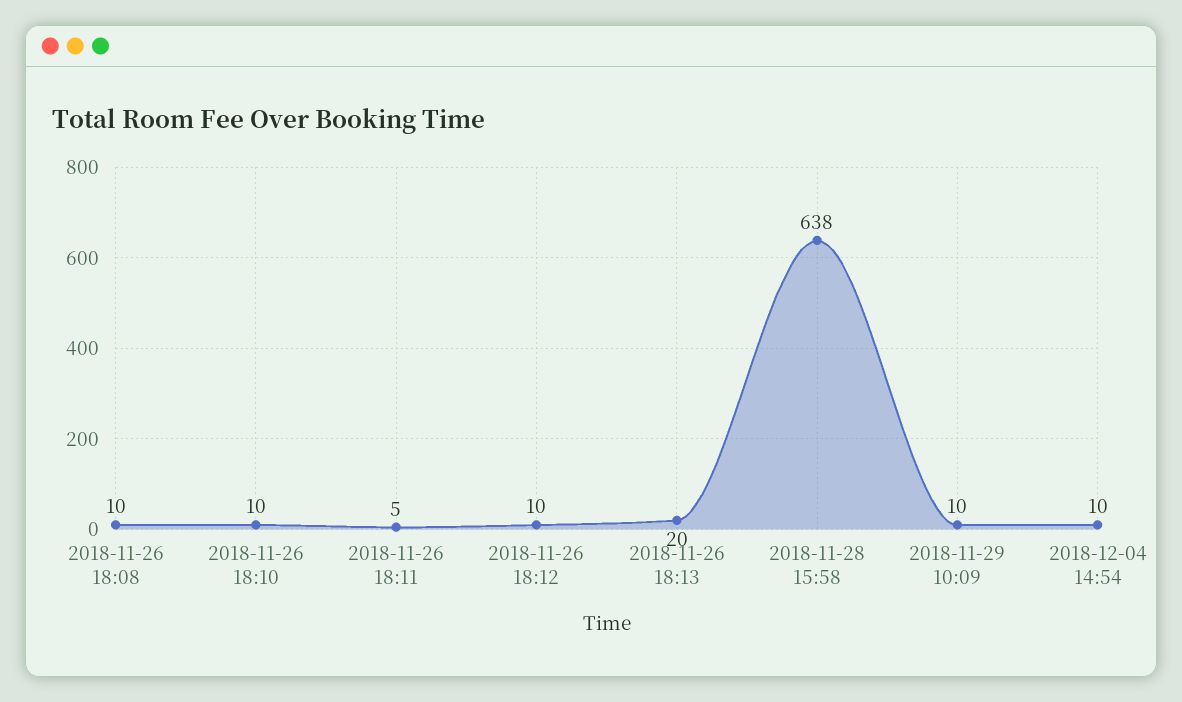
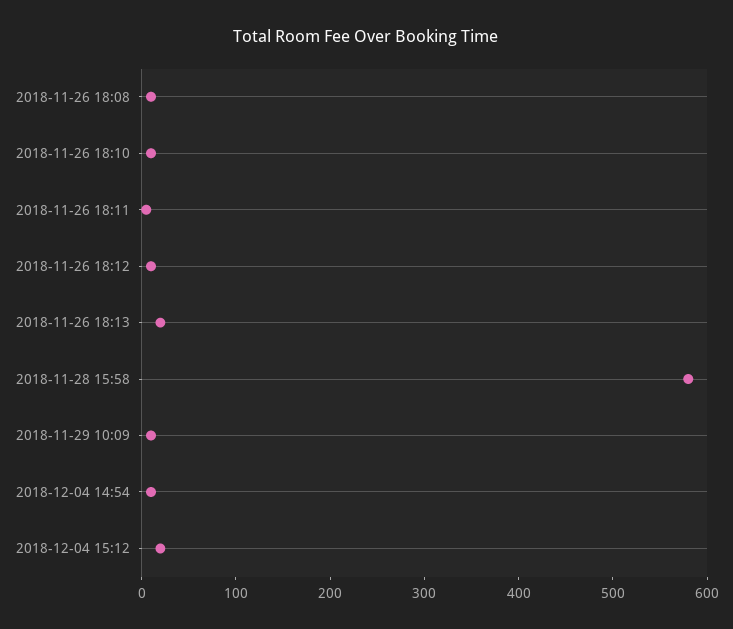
2018-11-28 15:58: 638 -> 580
2018-12-04 15:12: none -> 20

